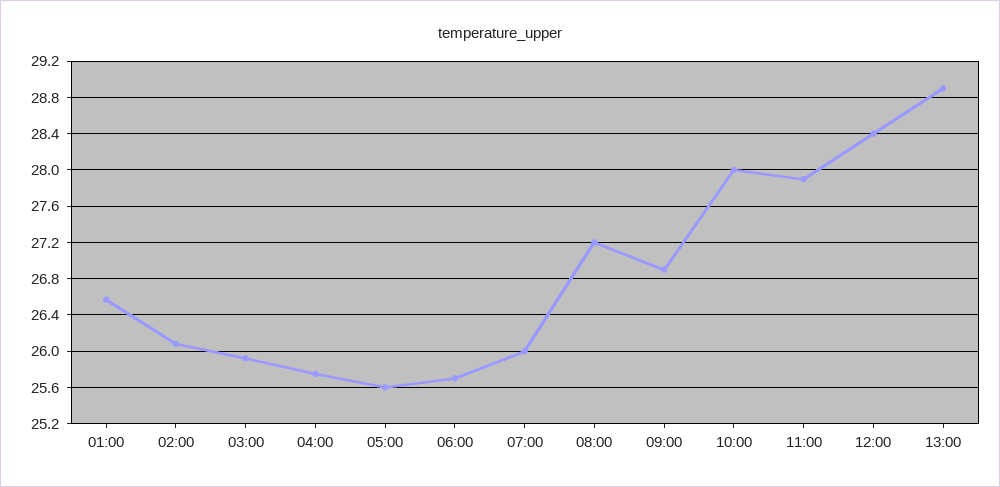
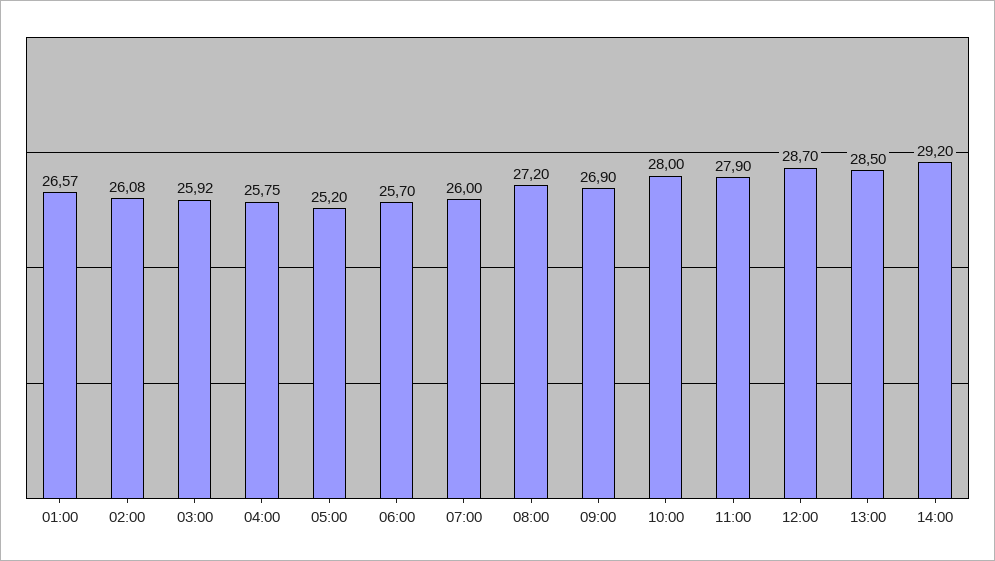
05:00: 25.6 -> 25.2
12:00: 28.4 -> 28.7
13:00: 28.9 -> 28.5
14:00: none -> 29.2

